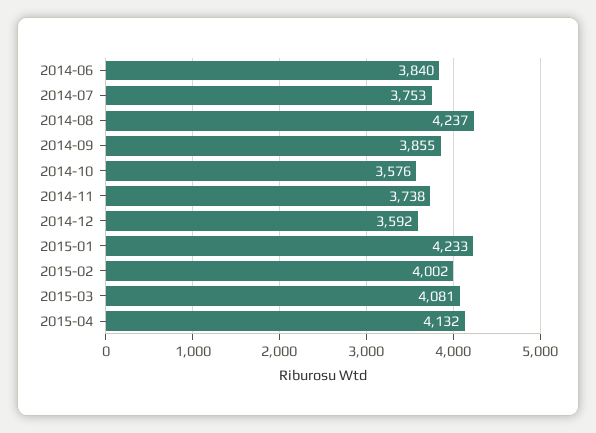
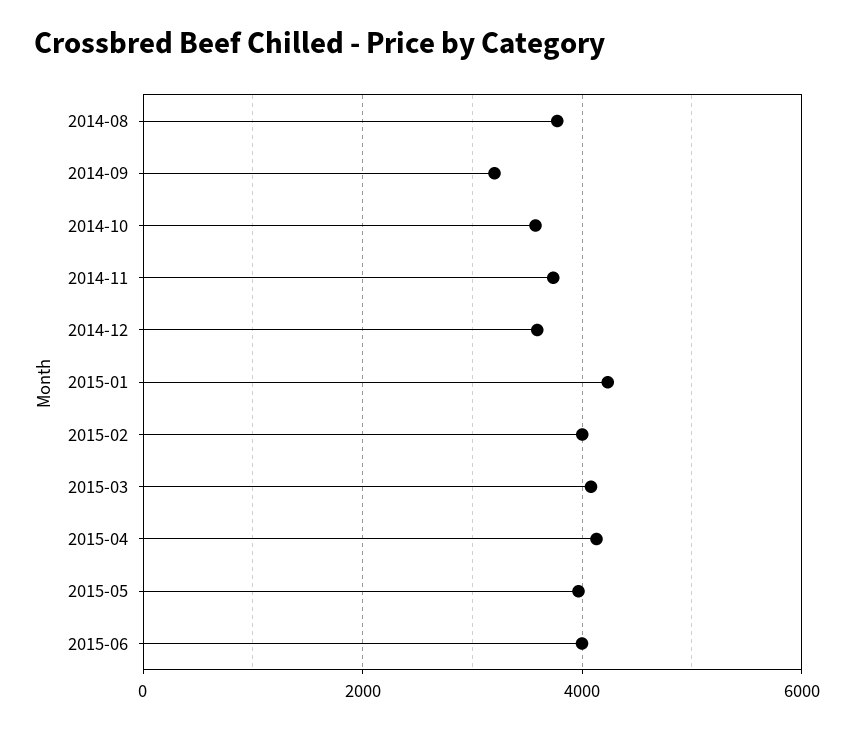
2014-06: 3840 -> none
2014-07: 3753 -> none
2014-08: 4237 -> 3800
2014-09: 3855 -> 3200
2015-05: none -> 4000
2015-06: none -> 4000

